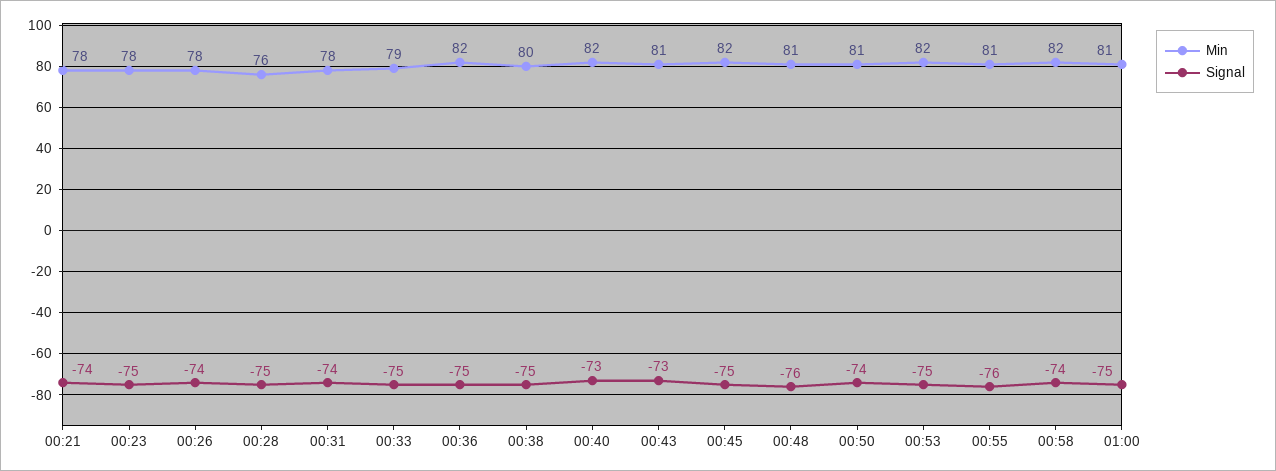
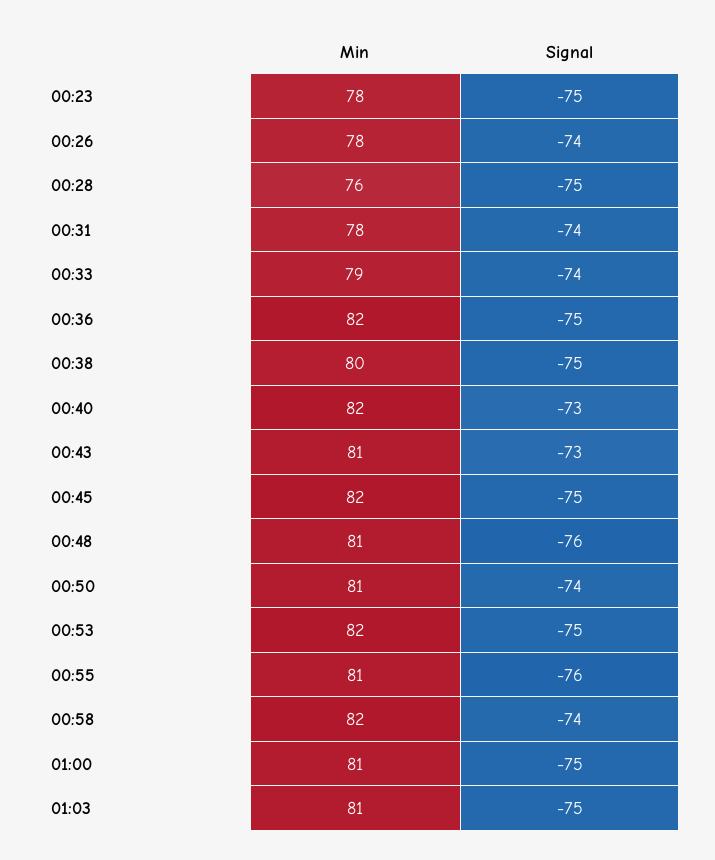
Min, 00:21: 78 -> none
Signal, 00:21: -74 -> none
Signal, 00:33: -75 -> -74
Min, 01:03: none -> 81
Signal, 01:03: none -> -75

